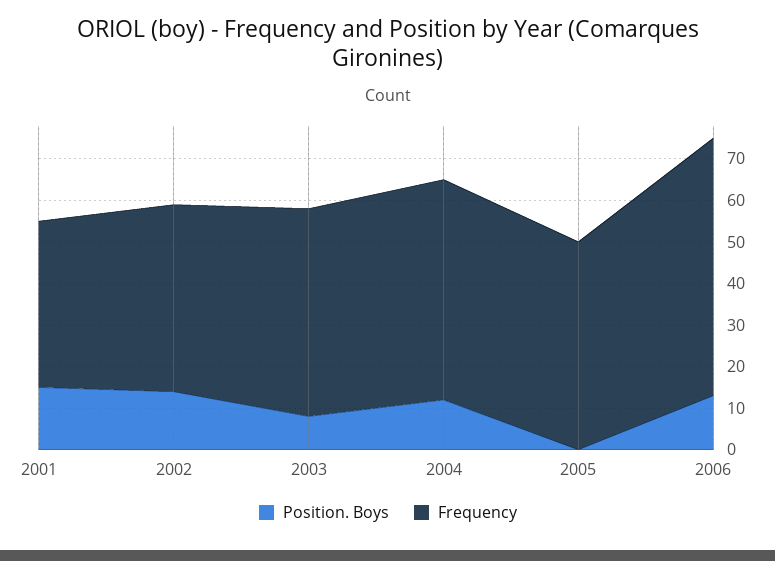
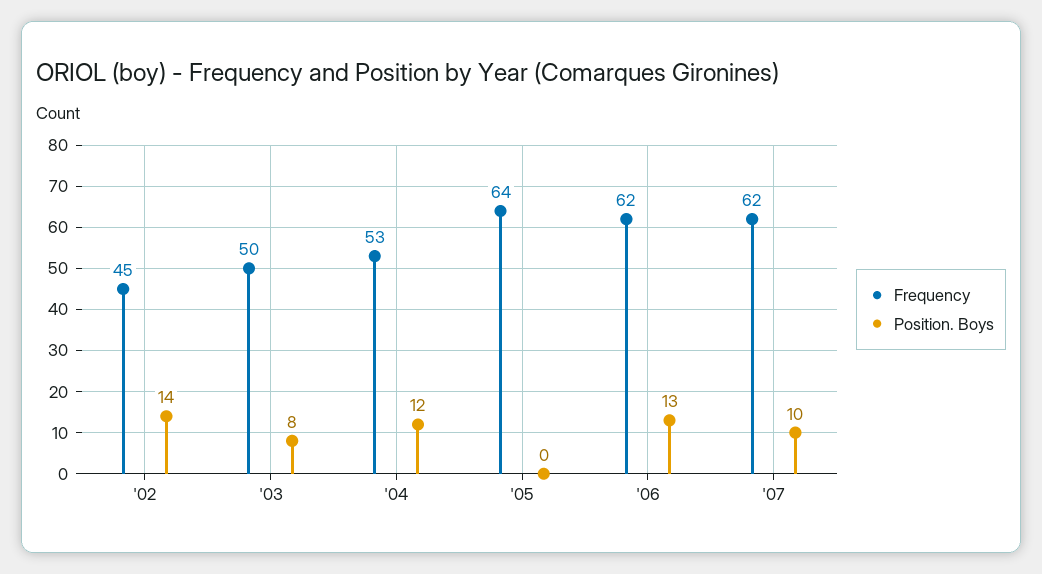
Position. Boys, 2001: 15 -> none
Frequency, 2001: 40 -> none
Frequency, 2005: 50 -> 64
Frequency, '07: none -> 62
Position. Boys, '07: none -> 10

